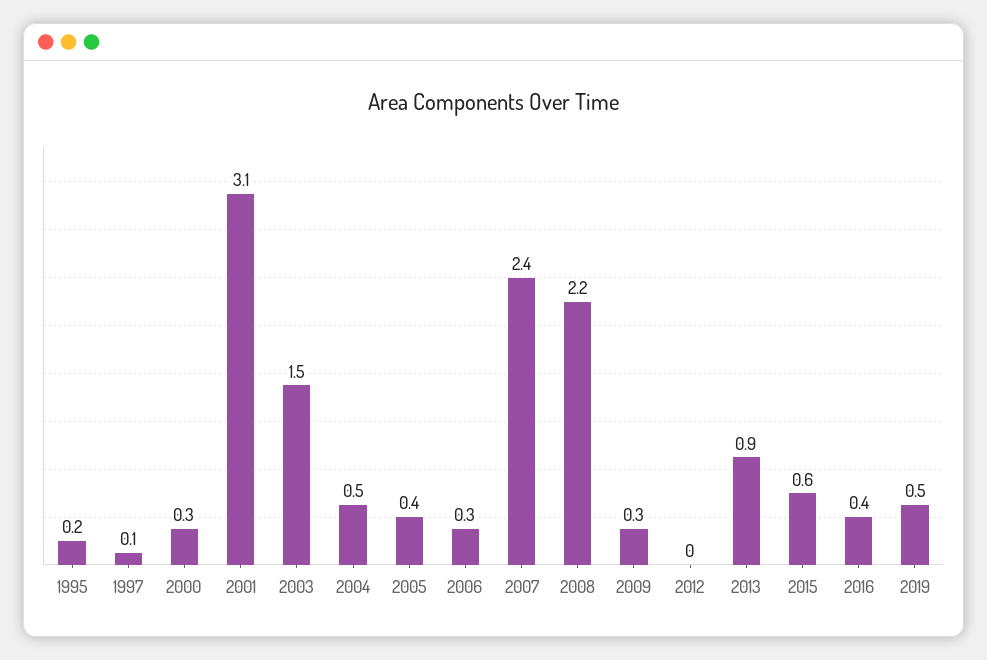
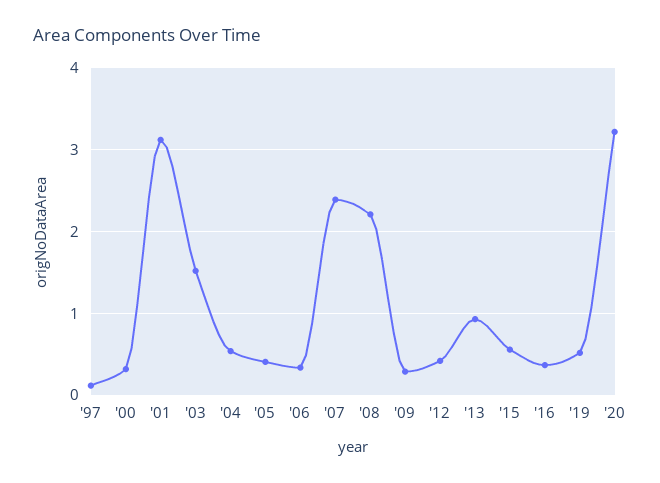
1995: 0.2 -> none
2012: 0 -> 0.4
'20: none -> 3.2

